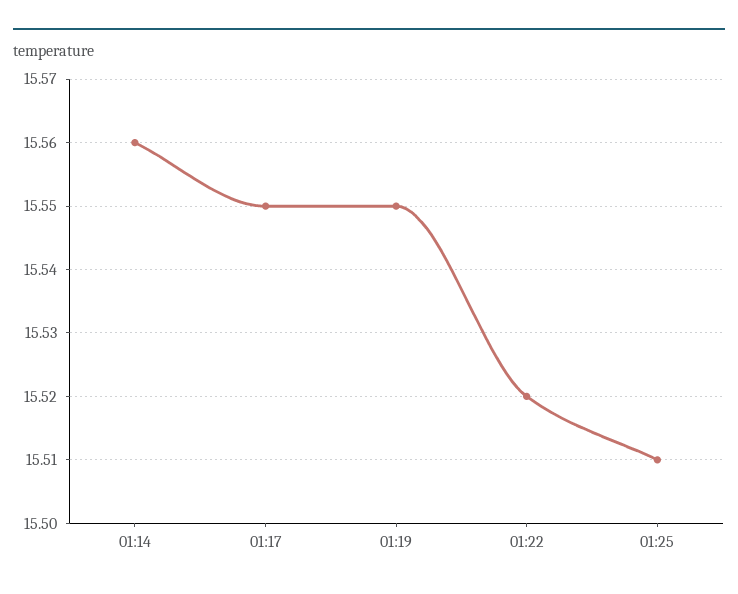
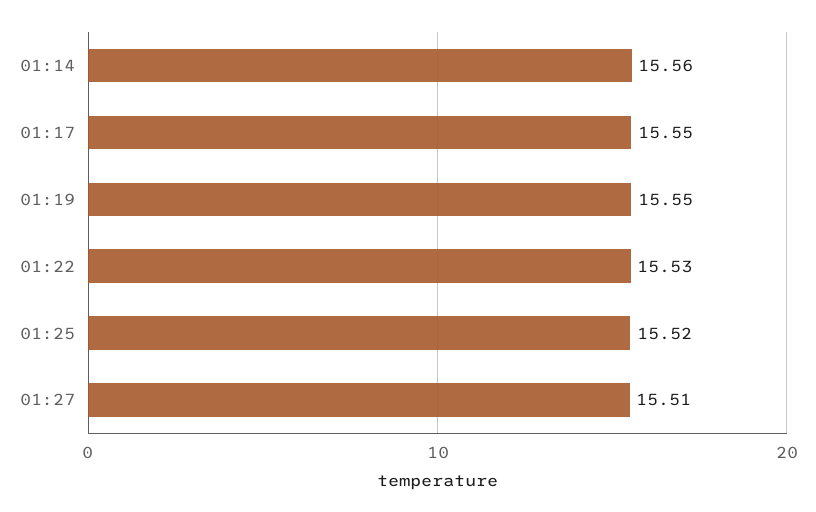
01:22: 15.52 -> 15.53
01:25: 15.51 -> 15.52
01:27: none -> 15.51

